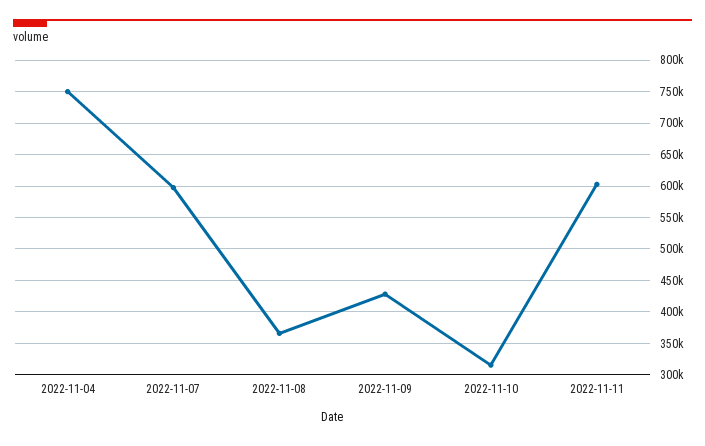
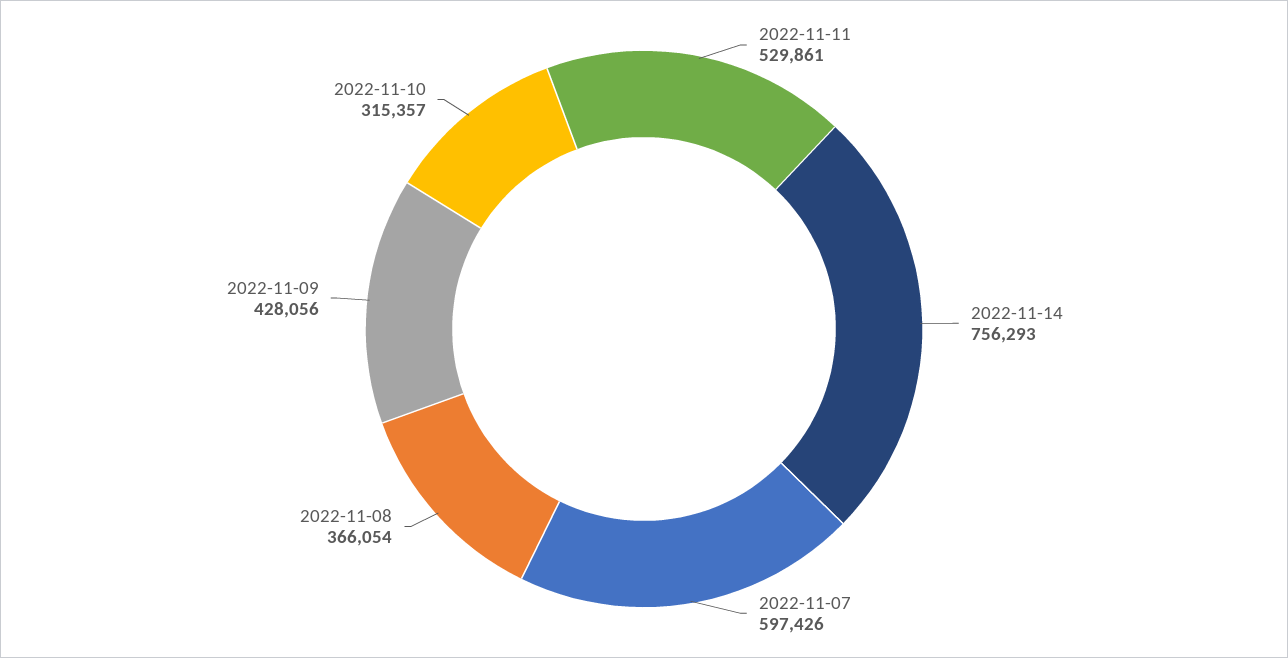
2022-11-04: 750000 -> none
2022-11-11: 600000 -> 529861
2022-11-14: none -> 756293

